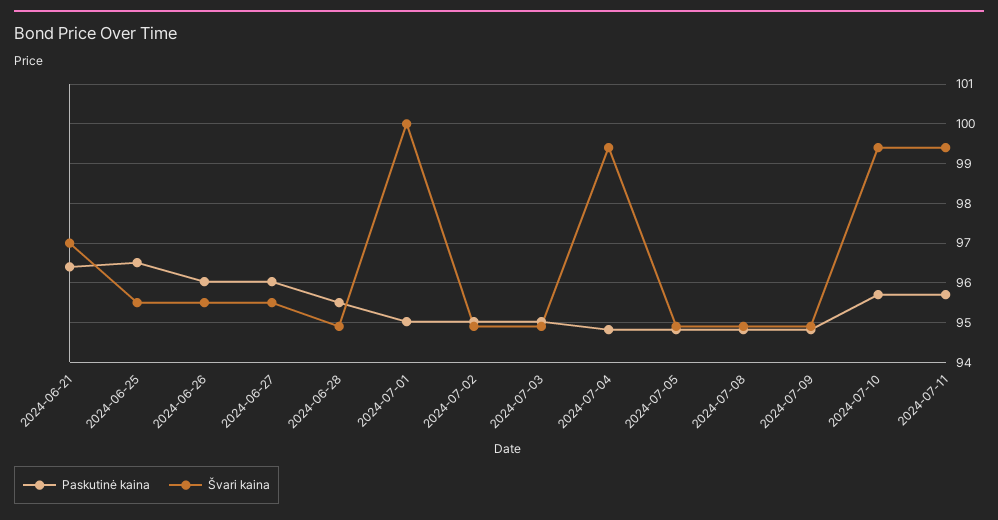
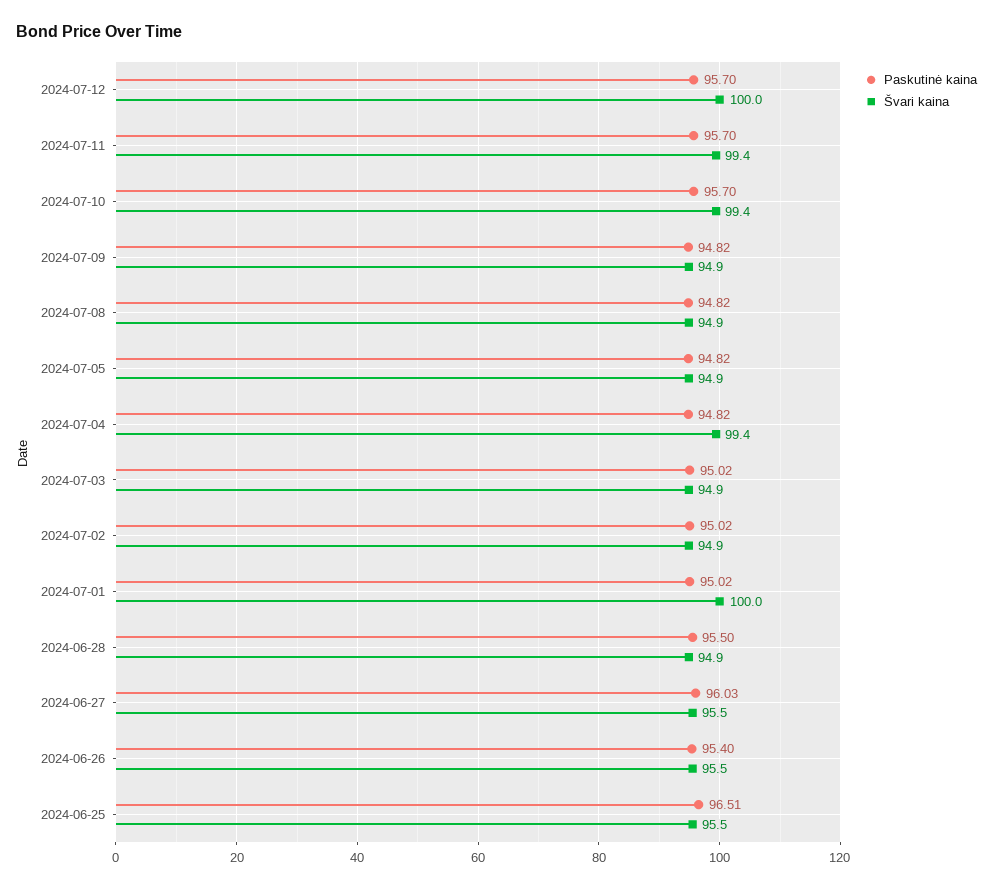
Paskutinė kaina, 2024-06-21: 96.4 -> none
Švari kaina, 2024-06-21: 97 -> none
Paskutinė kaina, 2024-06-26: 96 -> 95.4
Paskutinė kaina, 2024-07-12: none -> 95.7
Švari kaina, 2024-07-12: none -> 100

